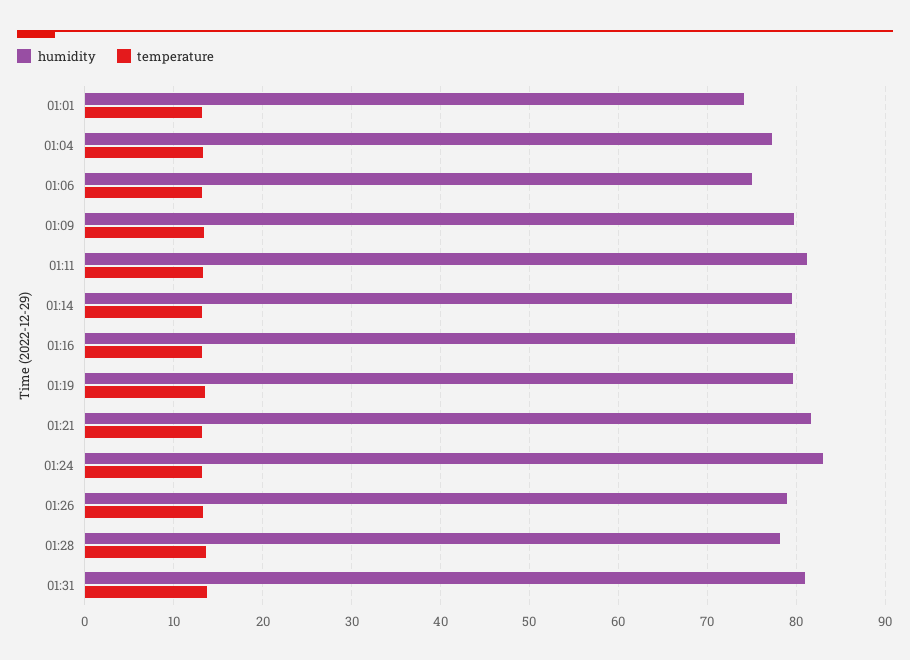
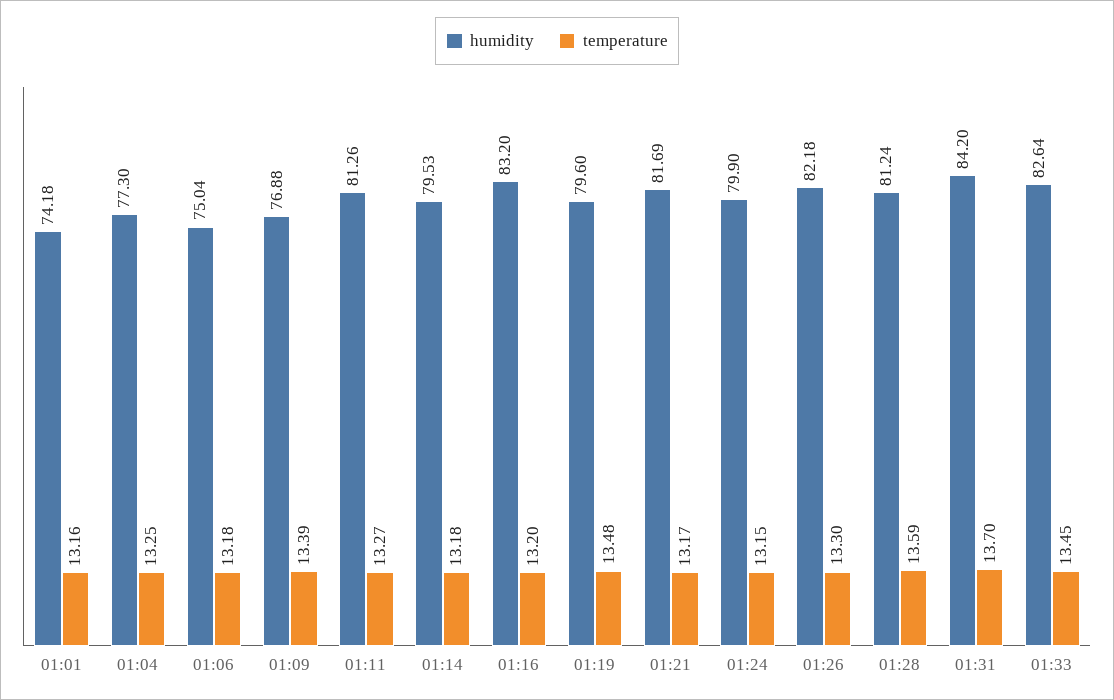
humidity, 01:09: 80 -> 76.88
humidity, 01:16: 80 -> 83.2
humidity, 01:24: 83 -> 79.9
humidity, 01:26: 79 -> 82.18
humidity, 01:28: 78 -> 81.24
humidity, 01:31: 81 -> 84.2
humidity, 01:33: none -> 82.64
temperature, 01:33: none -> 13.45

